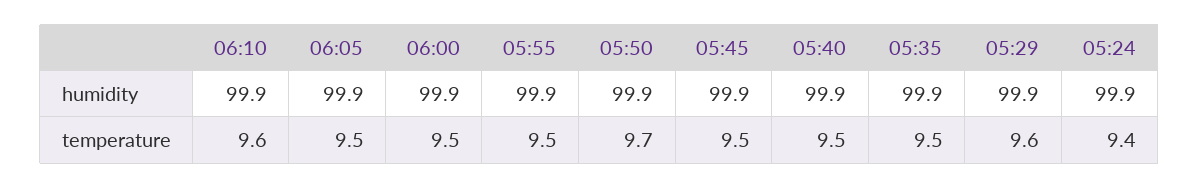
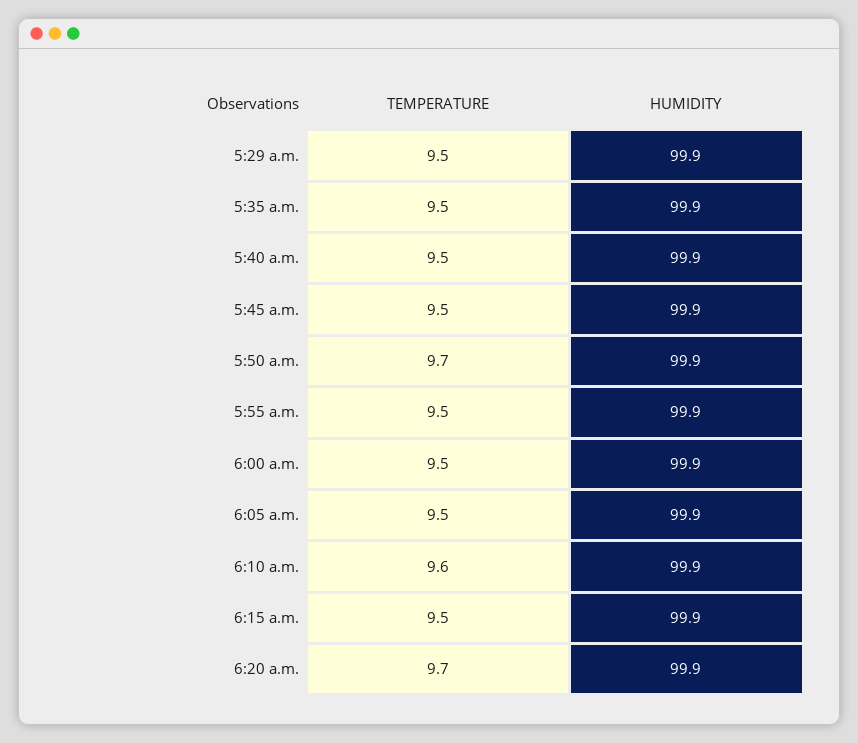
05:24, humidity: 99.9 -> none
05:29, temperature: 9.6 -> 9.5
05:24, temperature: 9.4 -> none
6:15 a.m., temperature: none -> 9.5
6:15 a.m., humidity: none -> 99.9
6:20 a.m., temperature: none -> 9.7
6:20 a.m., humidity: none -> 99.9

